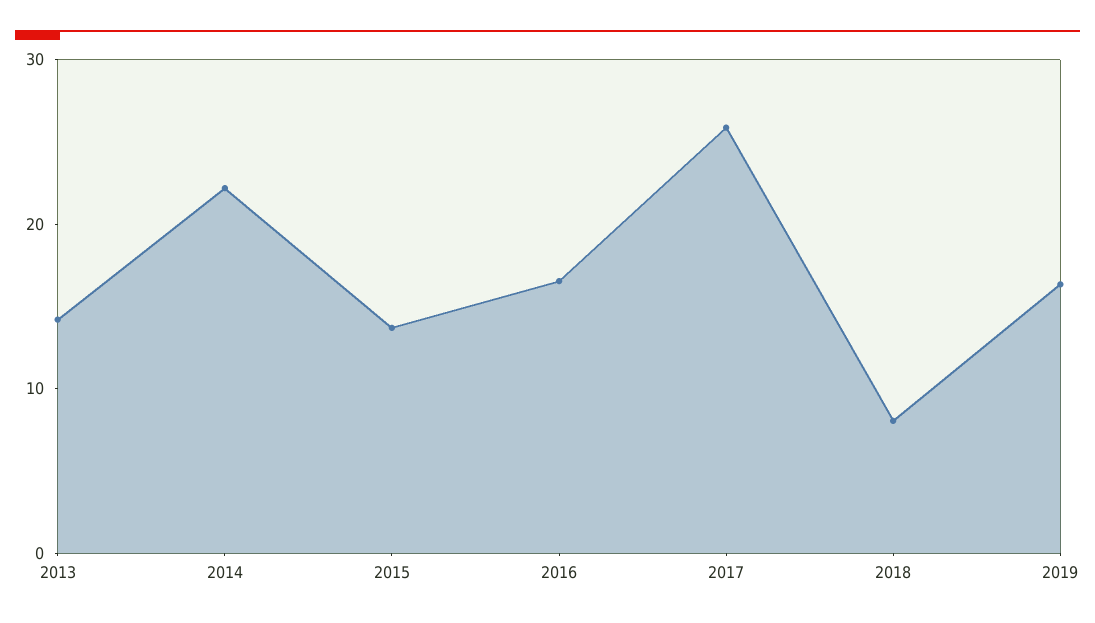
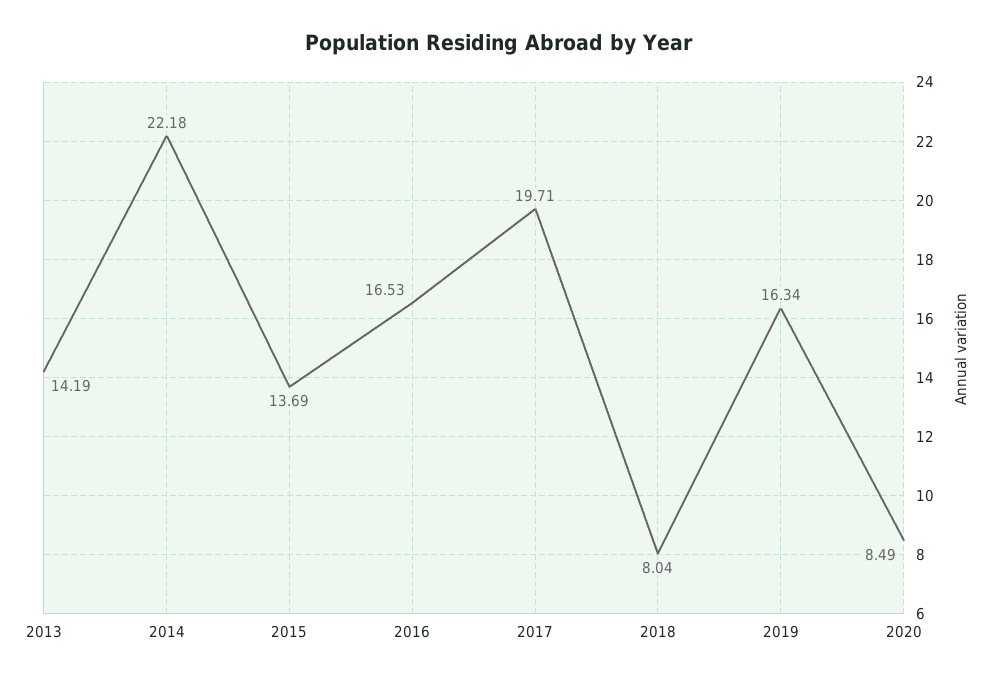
2017: 26 -> 19.71
2020: none -> 8.49

